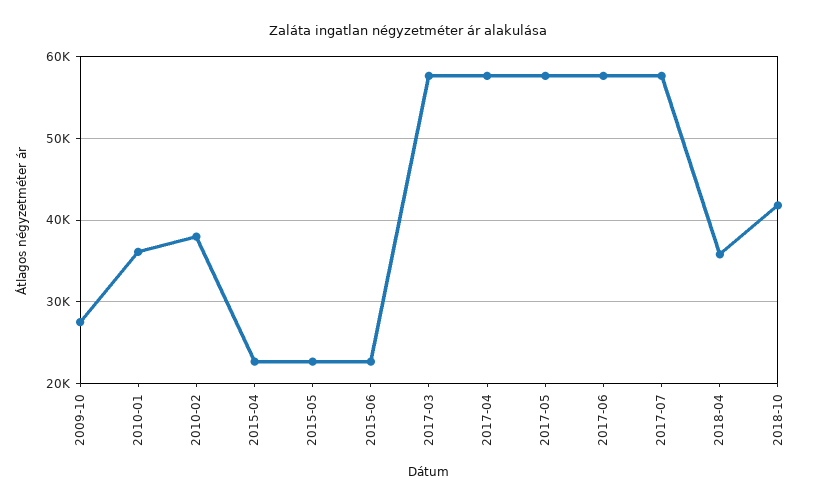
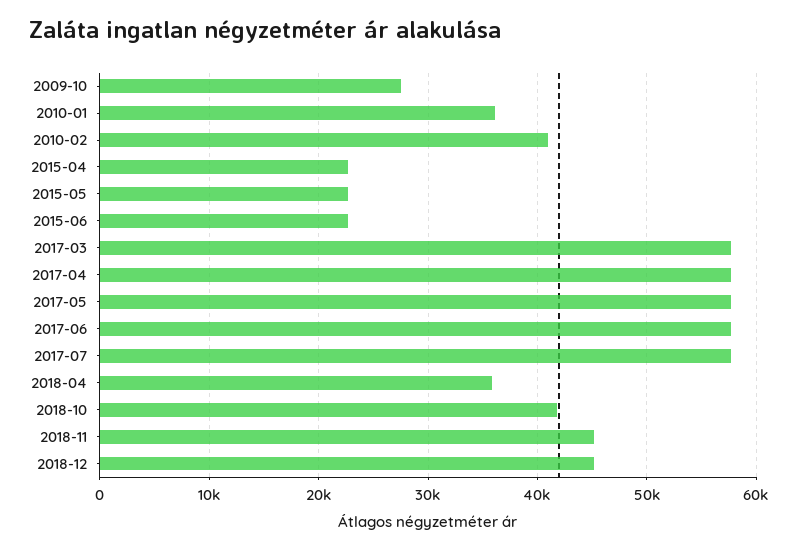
2010-02: 38000 -> 41000
2018-11: none -> 45000
2018-12: none -> 45000

